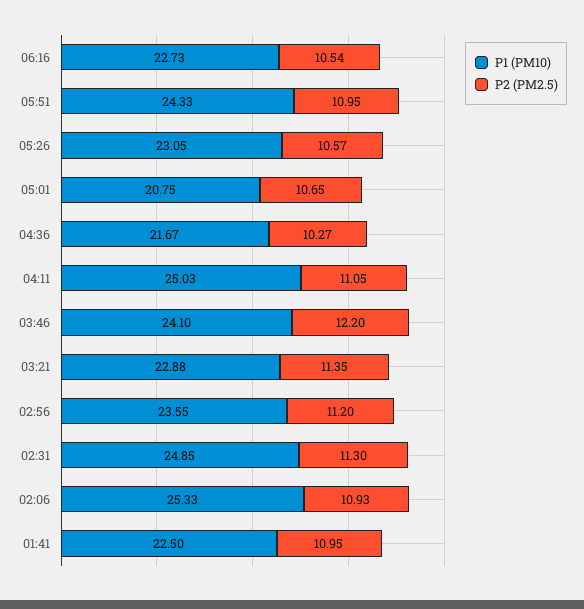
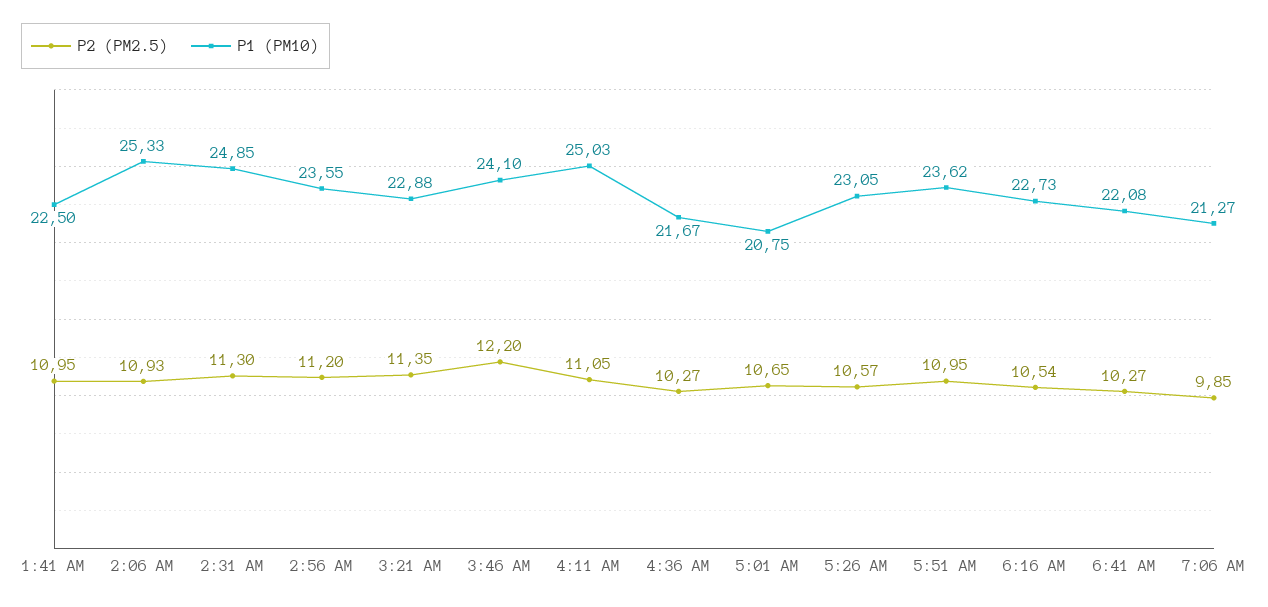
P1 (PM10), 05:51: 24.33 -> 23.62
P2 (PM2.5), 6:41 AM: none -> 10.27
P1 (PM10), 6:41 AM: none -> 22.08
P2 (PM2.5), 7:06 AM: none -> 9.85
P1 (PM10), 7:06 AM: none -> 21.27

